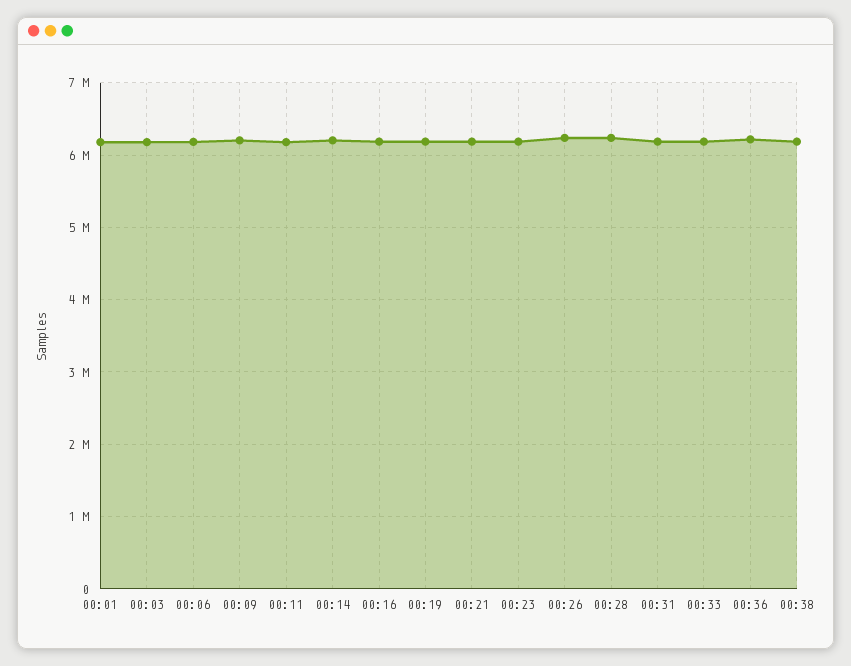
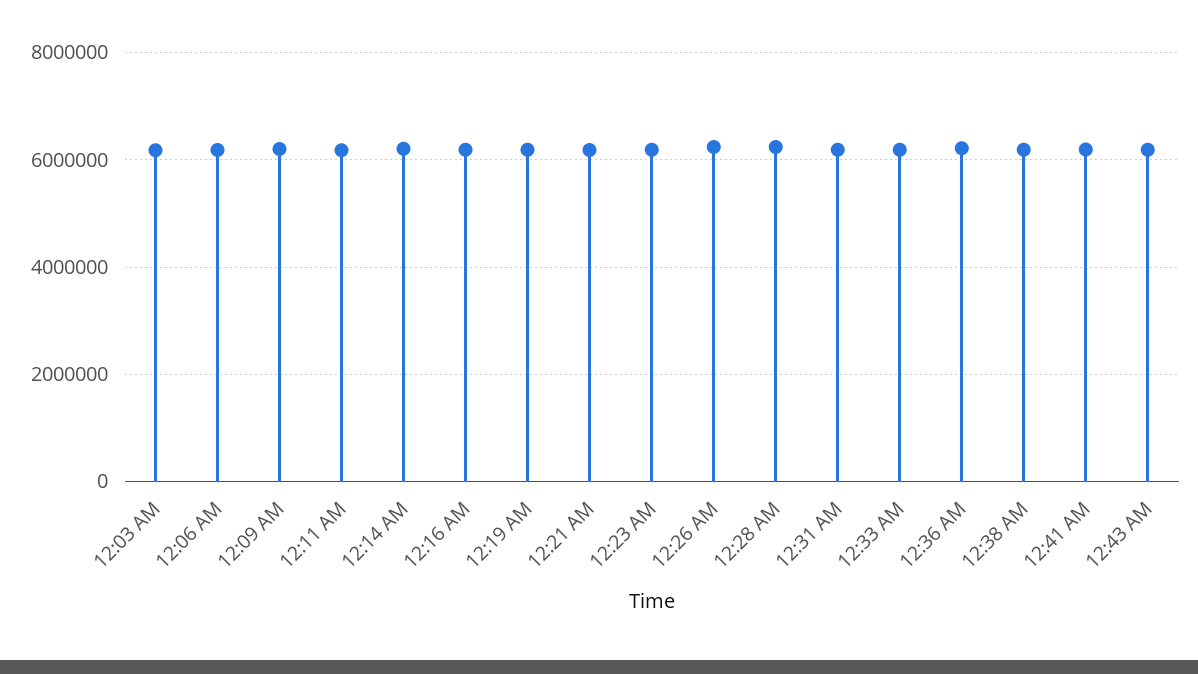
00:01: 6200000 -> none
12:41 AM: none -> 6200000
12:43 AM: none -> 6200000

